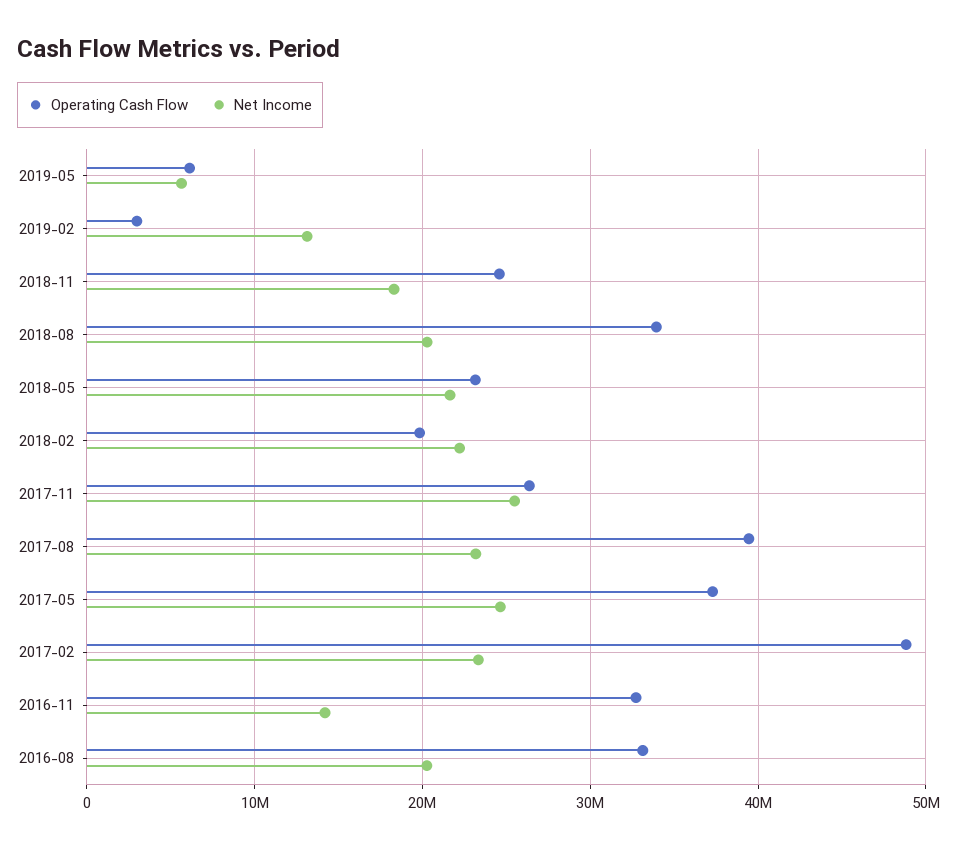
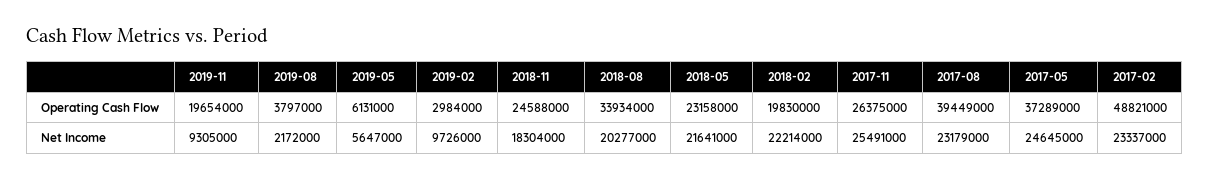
Net Income, 2019-02: 13000000 -> 9726000
Operating Cash Flow, 2016-11: 33000000 -> none
Net Income, 2016-11: 14000000 -> none
Operating Cash Flow, 2016-08: 33000000 -> none
Net Income, 2016-08: 20000000 -> none
Operating Cash Flow, 2019-11: none -> 19654000
Operating Cash Flow, 2019-08: none -> 3797000
Net Income, 2019-11: none -> 9305000
Net Income, 2019-08: none -> 2172000

